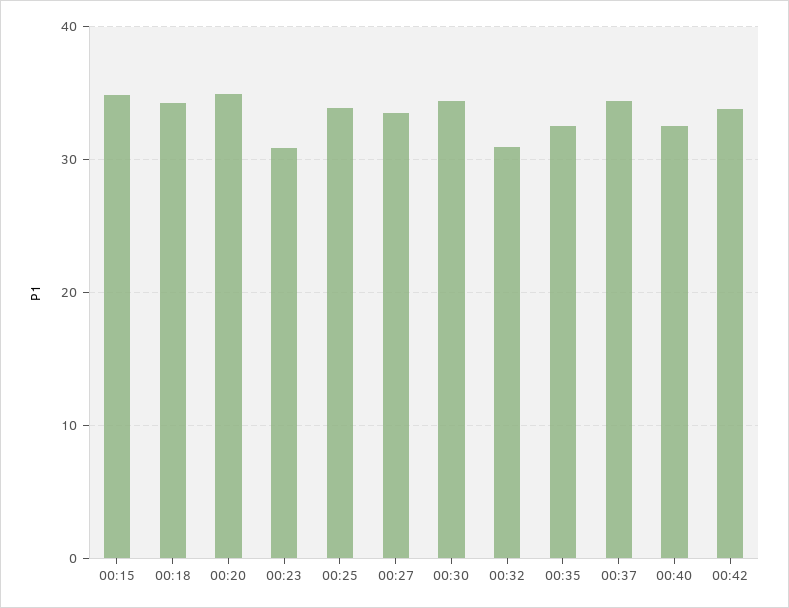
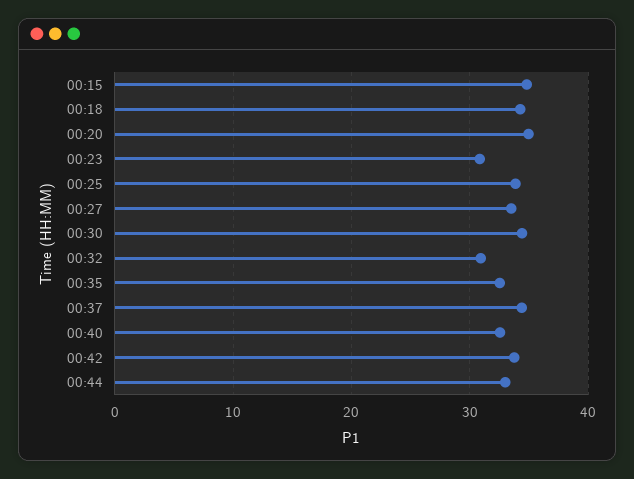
00:44: none -> 33

